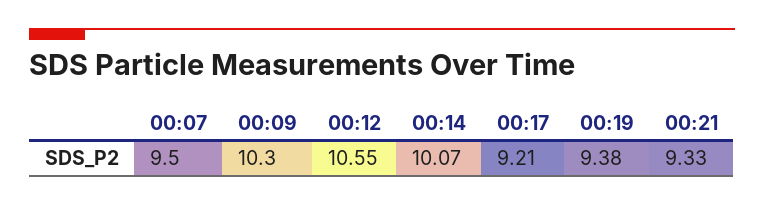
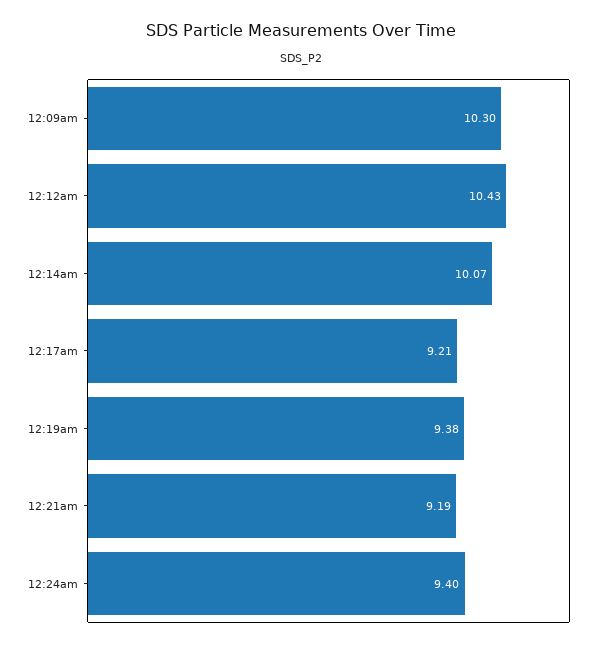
00:07: 9.5 -> none
00:12: 10.55 -> 10.43
00:21: 9.33 -> 9.19
12:24am: none -> 9.4

